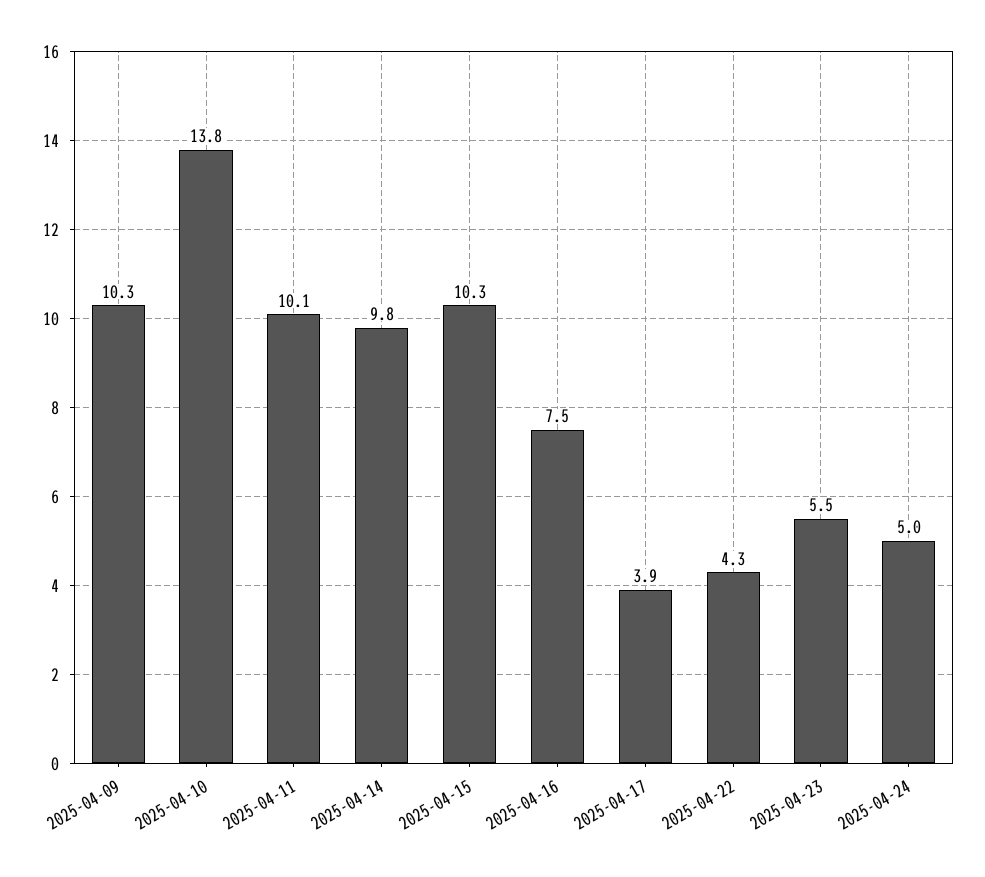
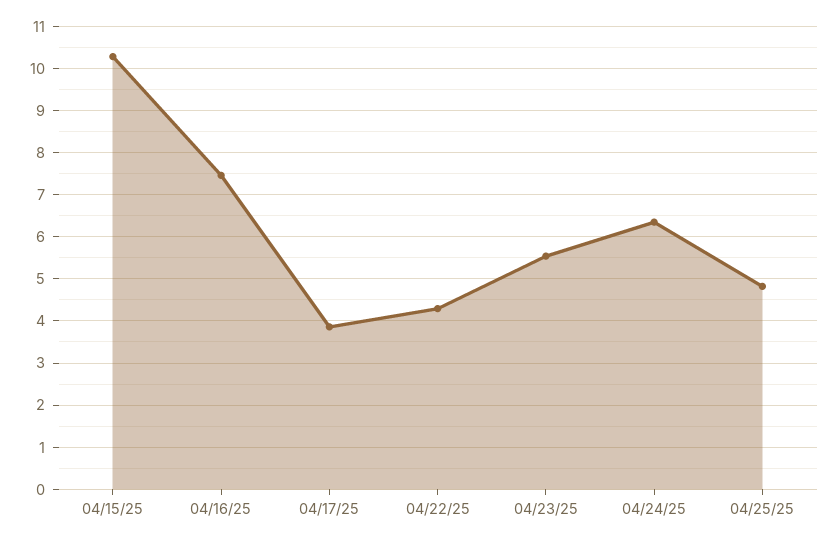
2025-04-09: 10.3 -> none
2025-04-10: 13.8 -> none
2025-04-11: 10.1 -> none
2025-04-14: 9.8 -> none
2025-04-24: 5 -> 6.4
04/25/25: none -> 4.8

